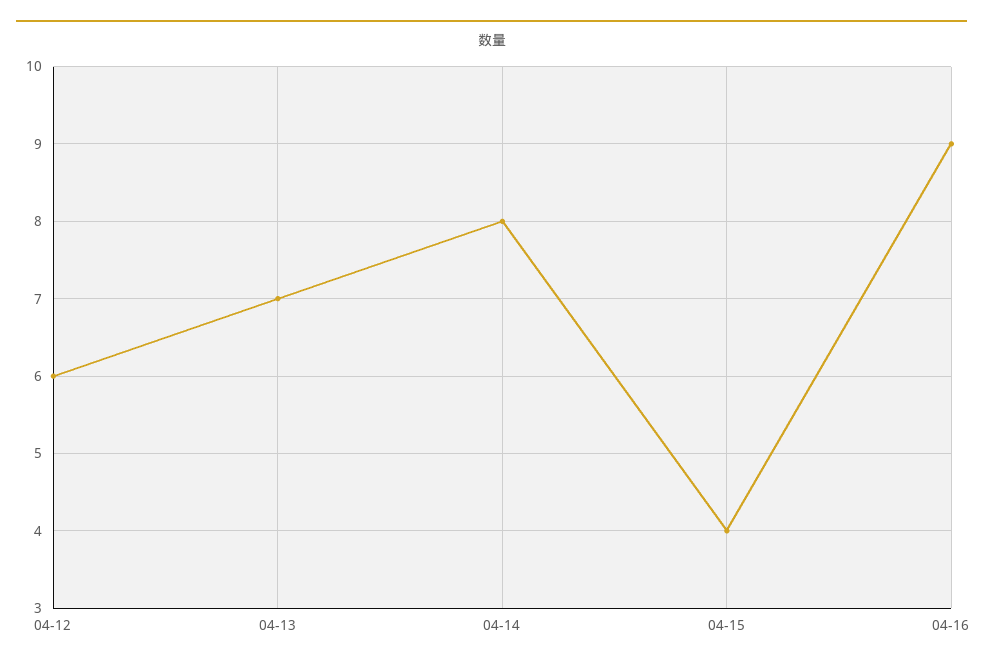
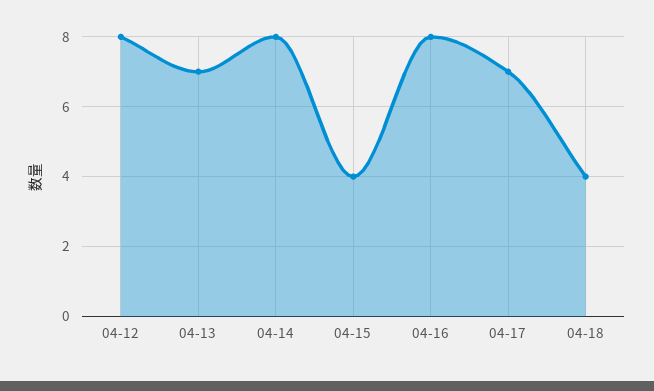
04-12: 6 -> 8
04-16: 9 -> 8
04-17: none -> 7
04-18: none -> 4

